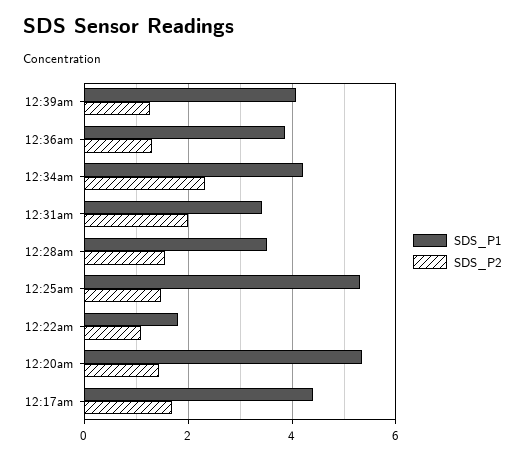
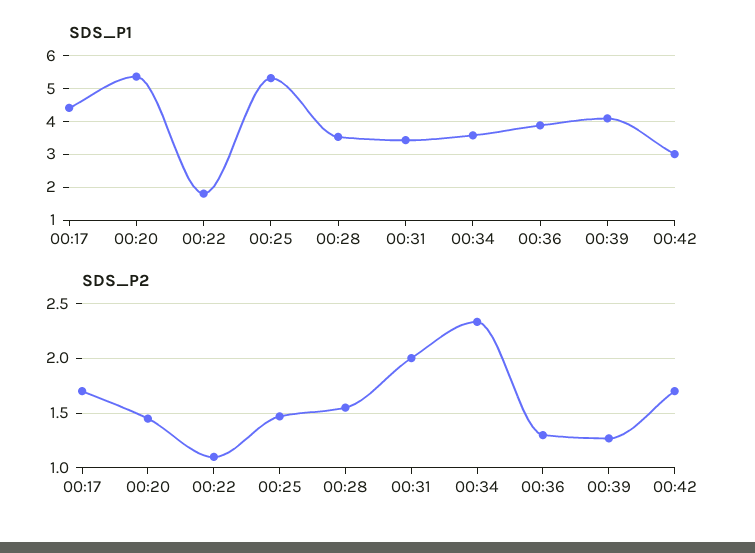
SDS_P1, 12:34am: 4.2 -> 3.6
SDS_P1, 00:42: none -> 3
SDS_P2, 00:42: none -> 1.7

